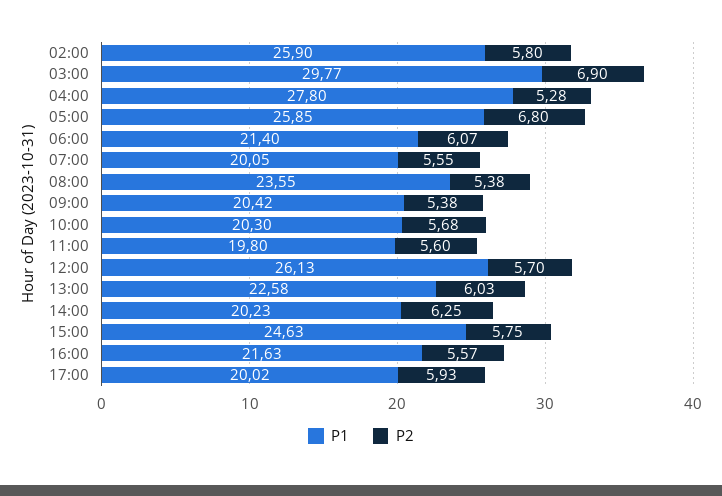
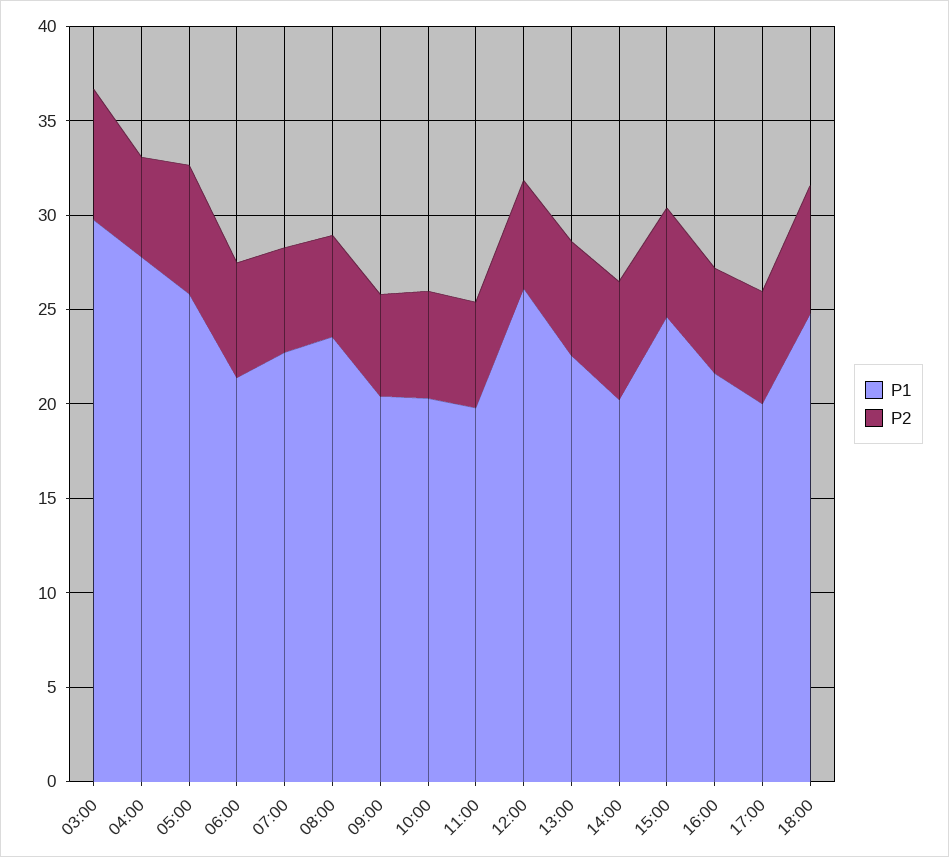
P1, 02:00: 25.9 -> none
P2, 02:00: 5.8 -> none
P1, 07:00: 20.05 -> 23
P1, 18:00: none -> 25
P2, 18:00: none -> 7

